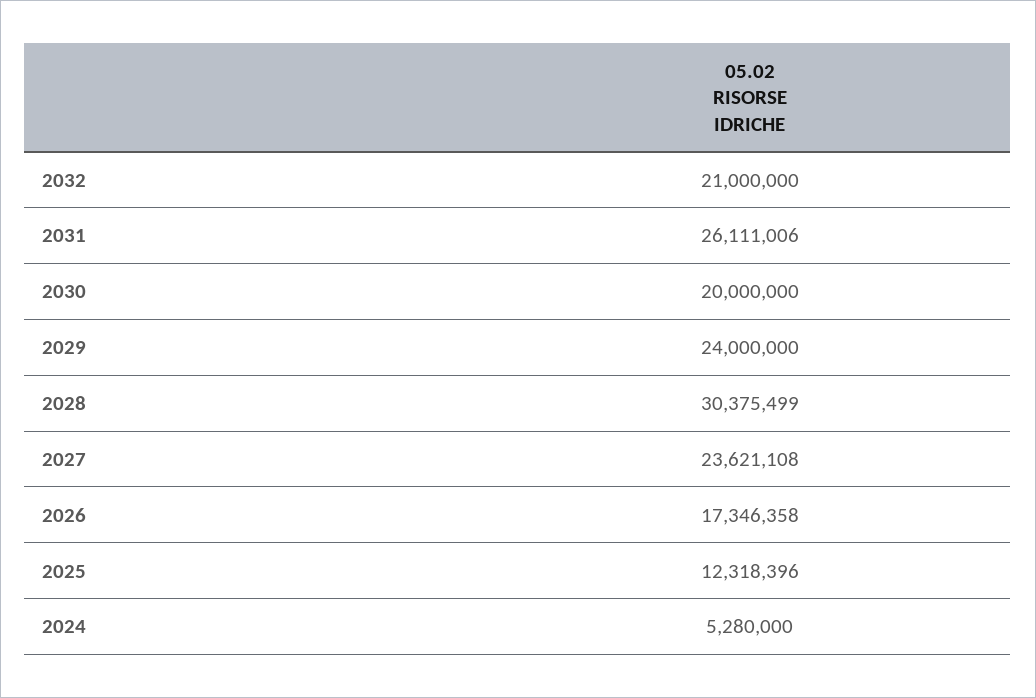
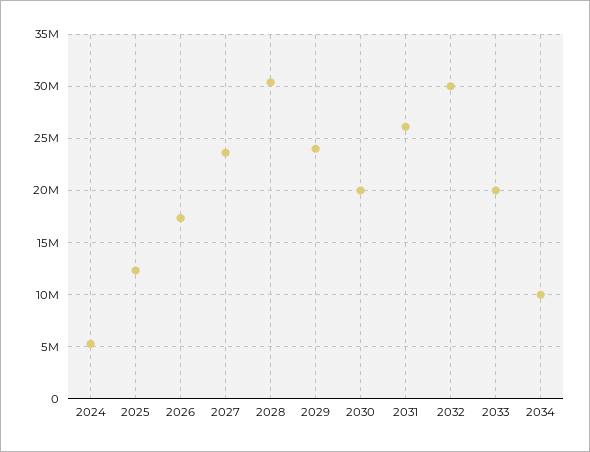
2032: 21000000 -> 30000000
2033: none -> 20000000
2034: none -> 10000000

